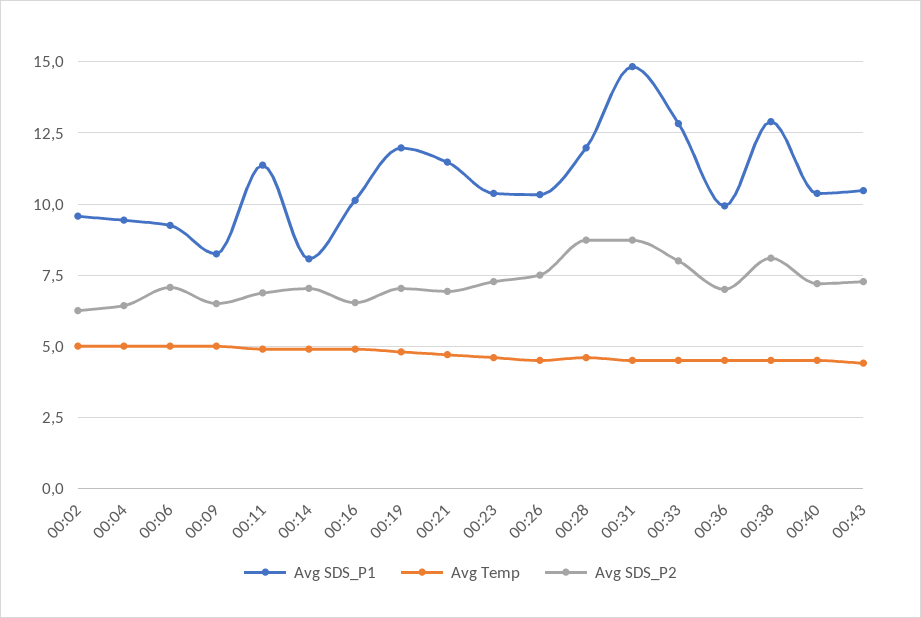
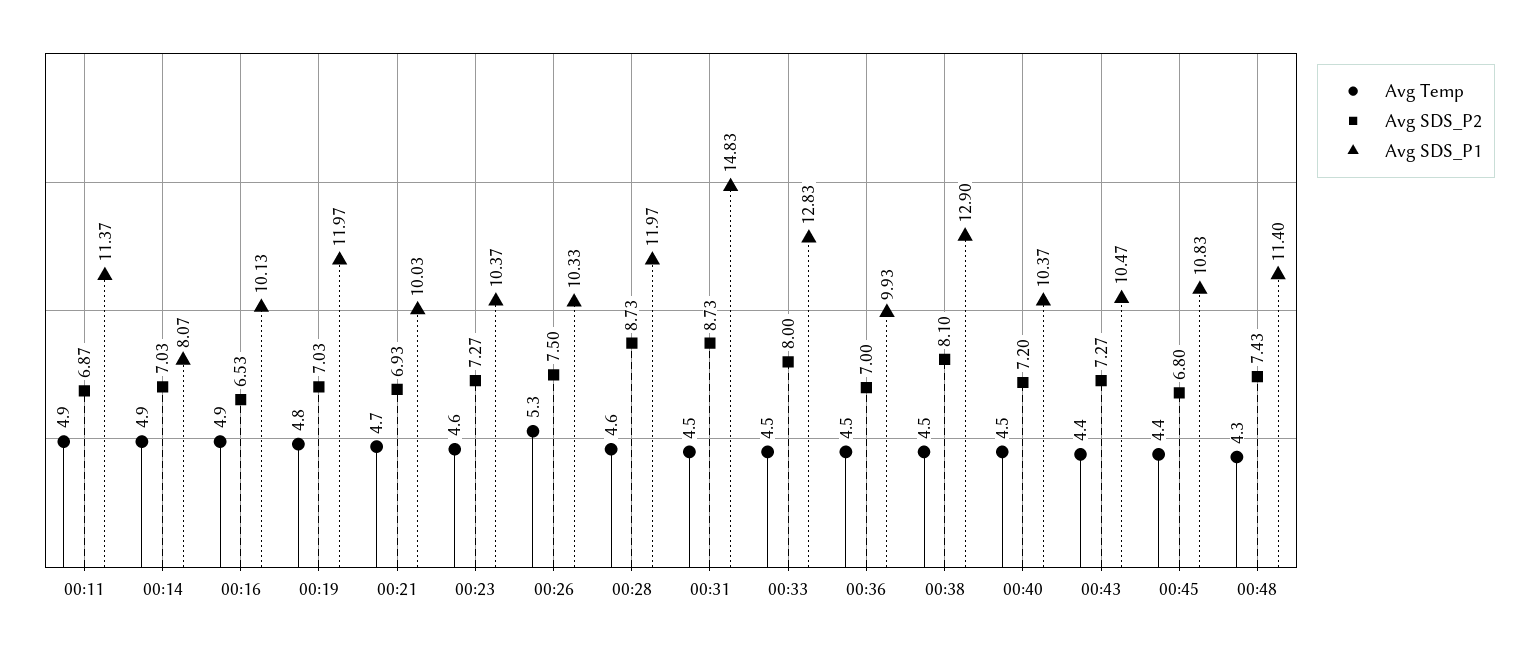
Avg SDS_P1, 00:02: 9.5 -> none
Avg Temp, 00:02: 5 -> none
Avg SDS_P2, 00:02: 6.25 -> none
Avg SDS_P1, 00:04: 9.5 -> none
Avg Temp, 00:04: 5 -> none
Avg SDS_P2, 00:04: 6.5 -> none
Avg SDS_P1, 00:06: 9.25 -> none
Avg Temp, 00:06: 5 -> none
Avg SDS_P2, 00:06: 7 -> none
Avg SDS_P1, 00:09: 8.25 -> none
Avg Temp, 00:09: 5 -> none
Avg SDS_P2, 00:09: 6.5 -> none
Avg SDS_P1, 00:21: 11.5 -> 10.03
Avg Temp, 00:26: 4.5 -> 5.3
Avg Temp, 00:45: none -> 4.4
Avg SDS_P2, 00:45: none -> 6.8
Avg SDS_P1, 00:45: none -> 10.83
Avg Temp, 00:48: none -> 4.3
Avg SDS_P2, 00:48: none -> 7.43
Avg SDS_P1, 00:48: none -> 11.4

